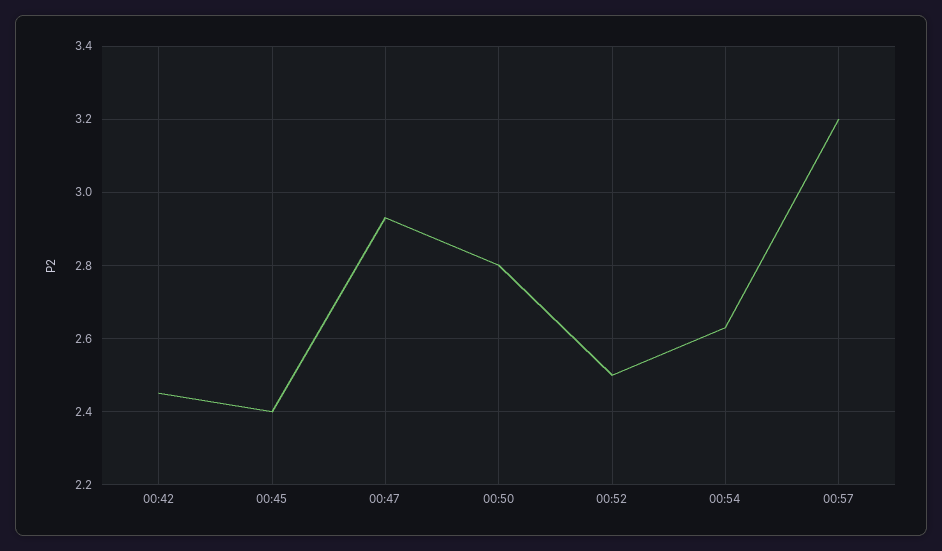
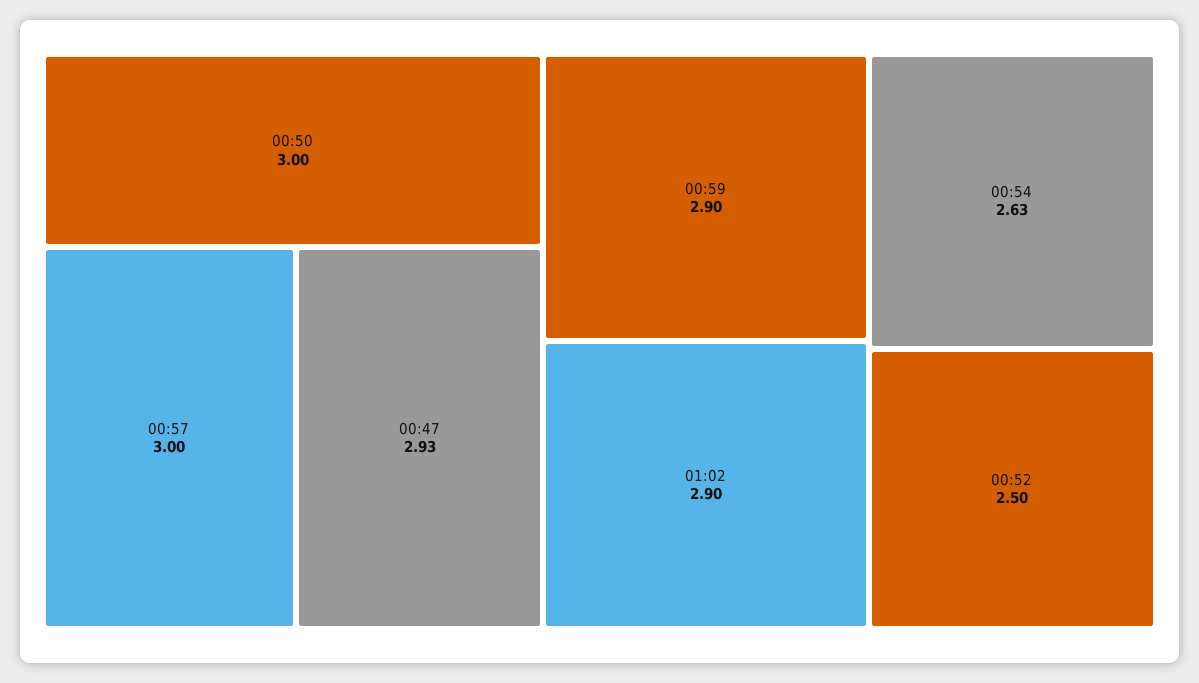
00:42: 2.45 -> none
00:45: 2.4 -> none
00:50: 2.8 -> 3
00:57: 3.2 -> 3
00:59: none -> 2.9
01:02: none -> 2.9

